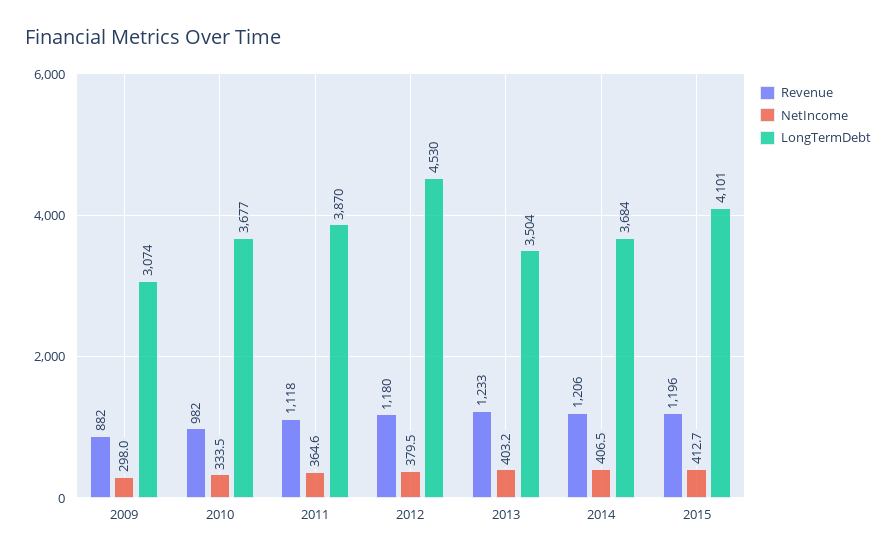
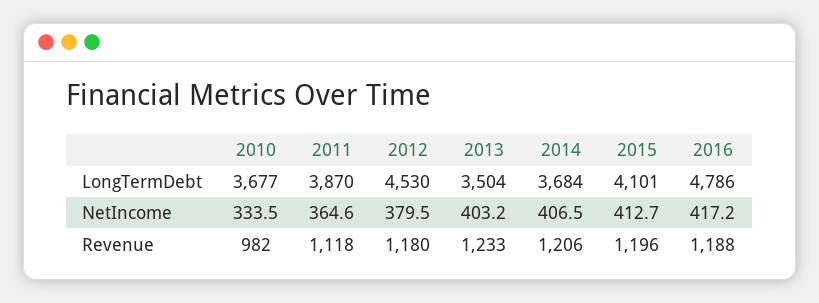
Revenue, 2009: 882 -> none
NetIncome, 2009: 298 -> none
LongTermDebt, 2009: 3074 -> none
LongTermDebt, 2016: none -> 4786
NetIncome, 2016: none -> 417.2
Revenue, 2016: none -> 1188

